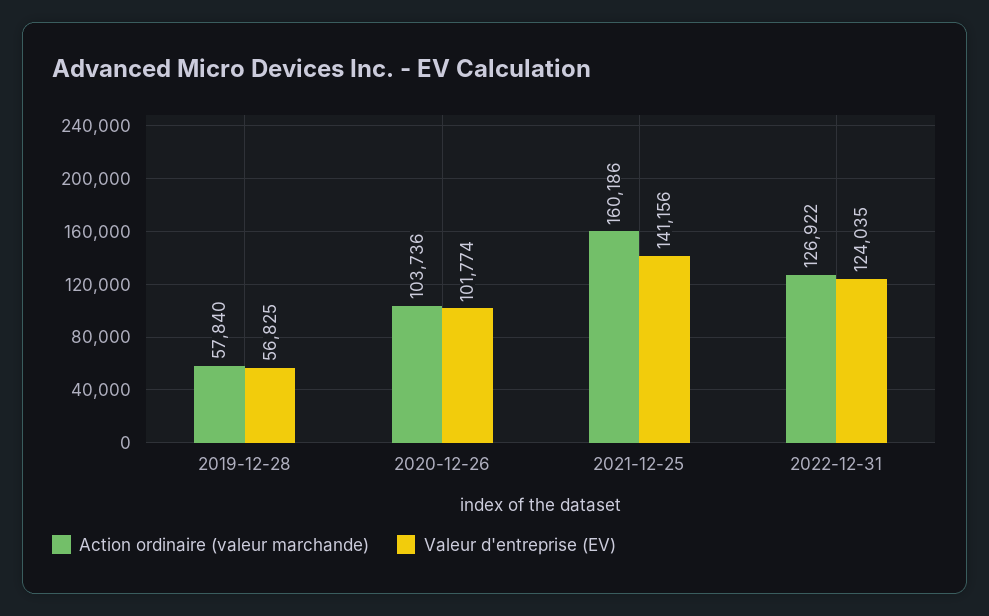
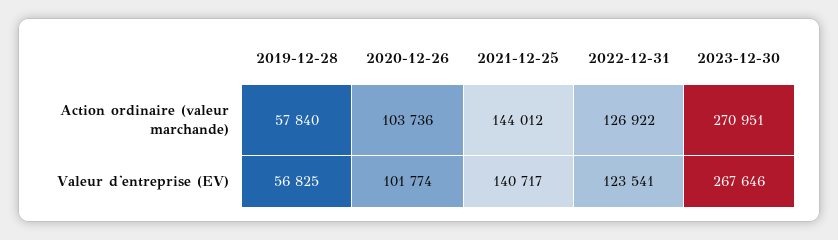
Action ordinaire (valeur marchande), 2021-12-25: 160186 -> 144012
Valeur d'entreprise (EV), 2021-12-25: 141156 -> 140717
Valeur d'entreprise (EV), 2022-12-31: 124035 -> 123541
Action ordinaire (valeur marchande), 2023-12-30: none -> 270951
Valeur d'entreprise (EV), 2023-12-30: none -> 267646

